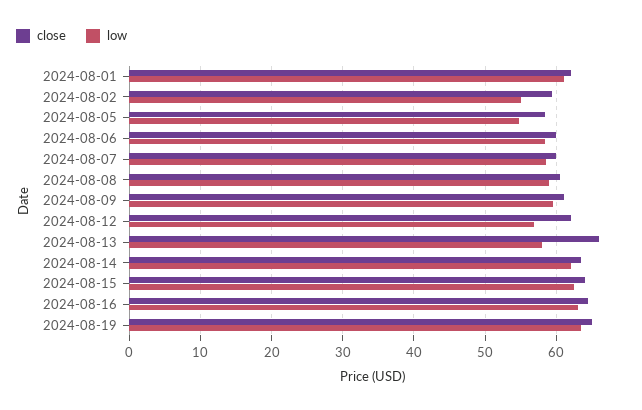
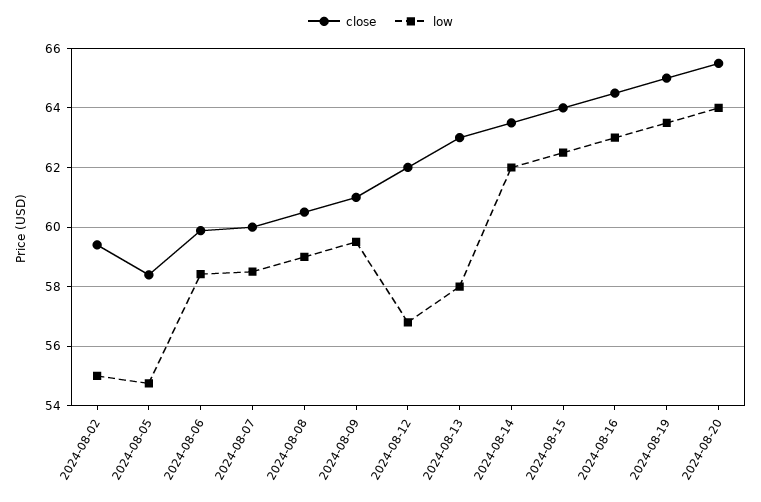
close, 2024-08-01: 62 -> none
low, 2024-08-01: 61 -> none
close, 2024-08-13: 66 -> 63
close, 2024-08-20: none -> 65.5
low, 2024-08-20: none -> 64

